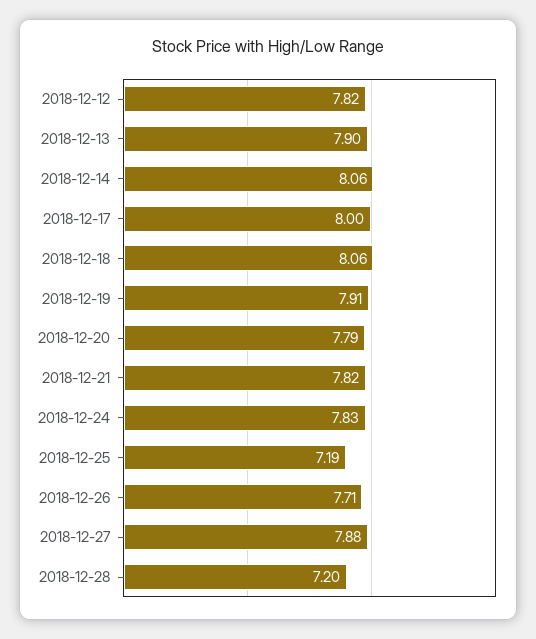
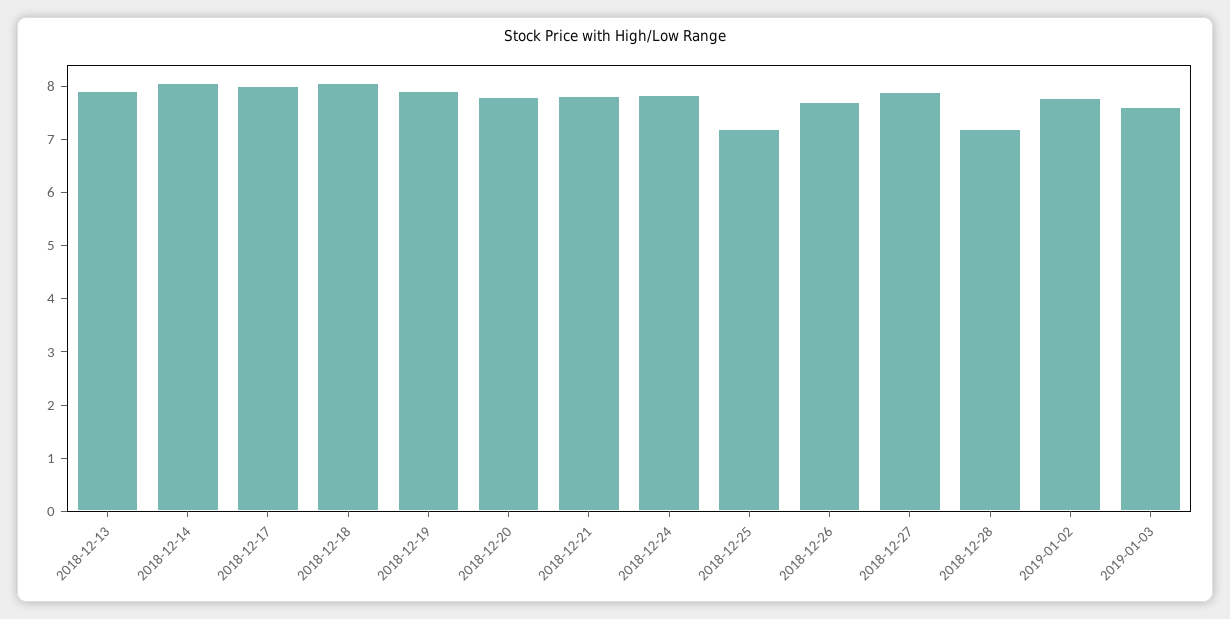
2018-12-12: 7.82 -> none
2019-01-02: none -> 7.8
2019-01-03: none -> 7.6

